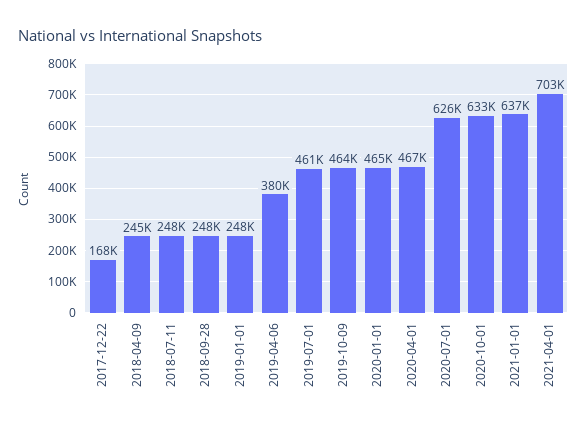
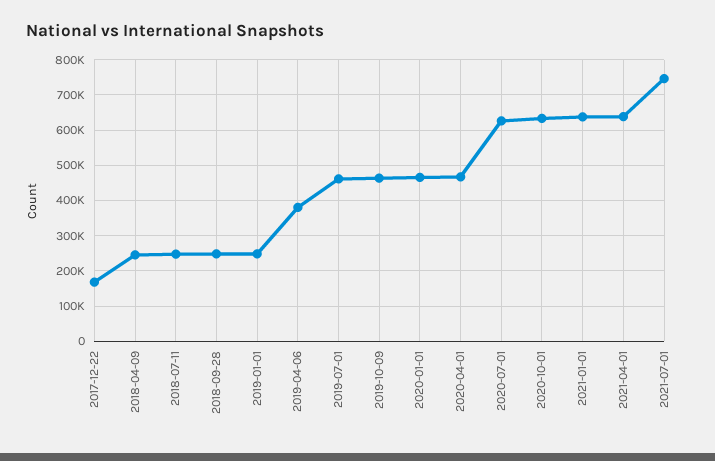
2021-04-01: 703000 -> 640000
2021-07-01: none -> 740000

